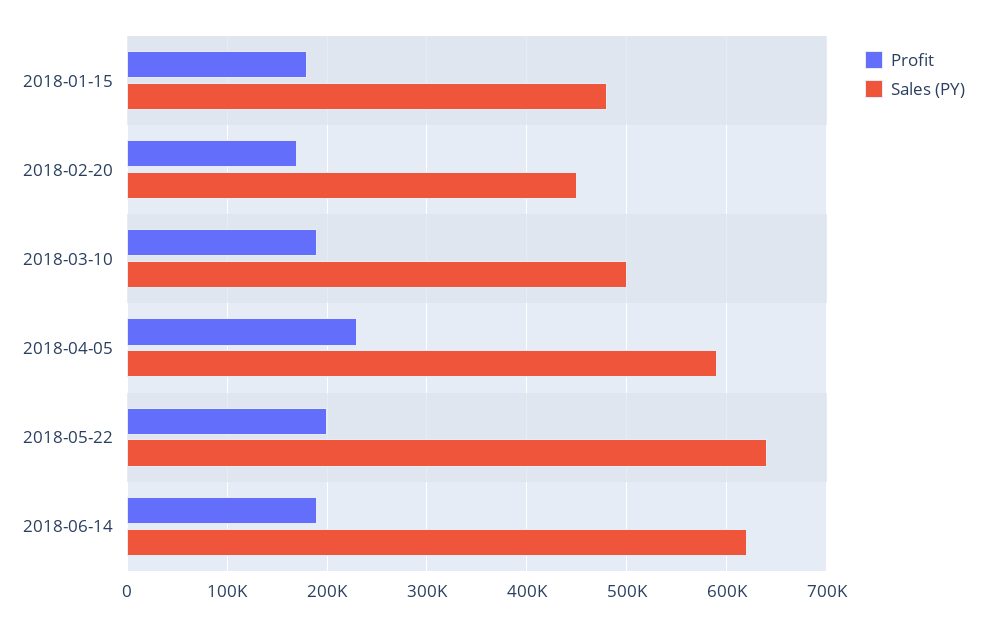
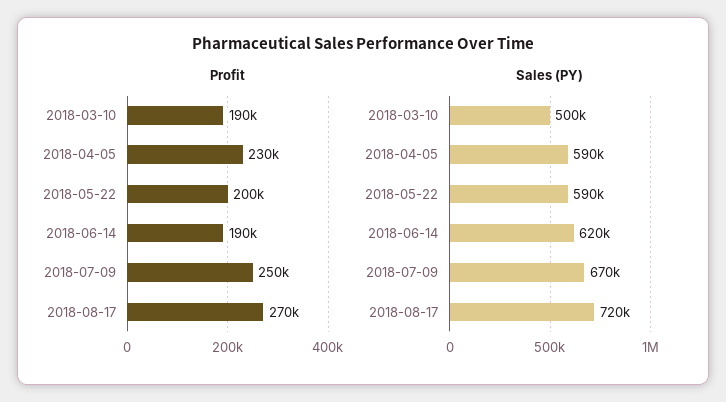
Profit, 2018-01-15: 180000 -> none
Sales (PY), 2018-01-15: 480000 -> none
Profit, 2018-02-20: 170000 -> none
Sales (PY), 2018-02-20: 450000 -> none
Sales (PY), 2018-05-22: 640000 -> 590000
Profit, 2018-07-09: none -> 250000
Profit, 2018-08-17: none -> 270000
Sales (PY), 2018-07-09: none -> 670000
Sales (PY), 2018-08-17: none -> 720000

